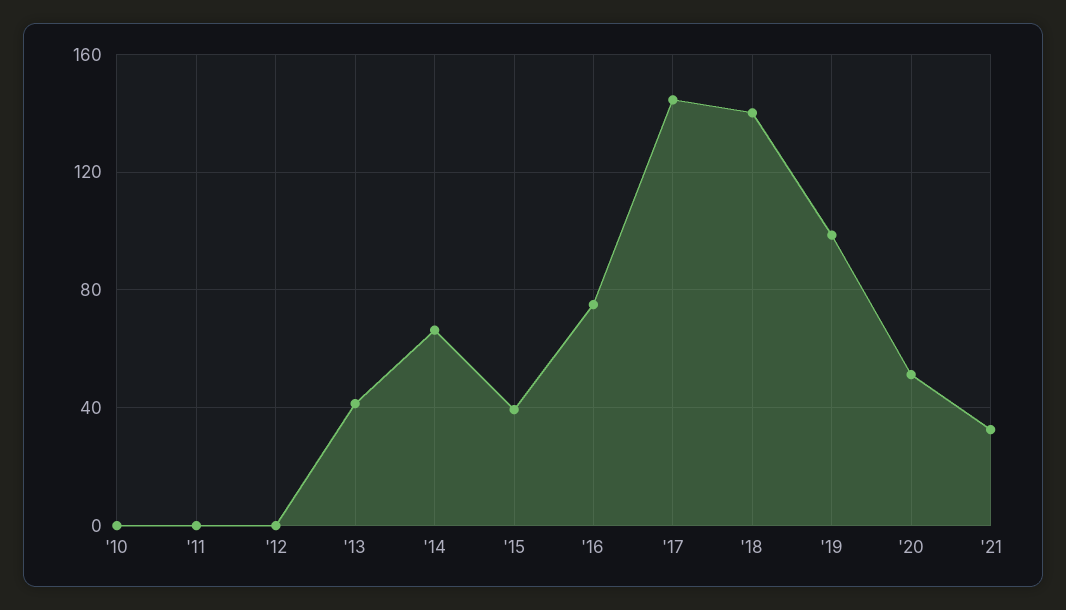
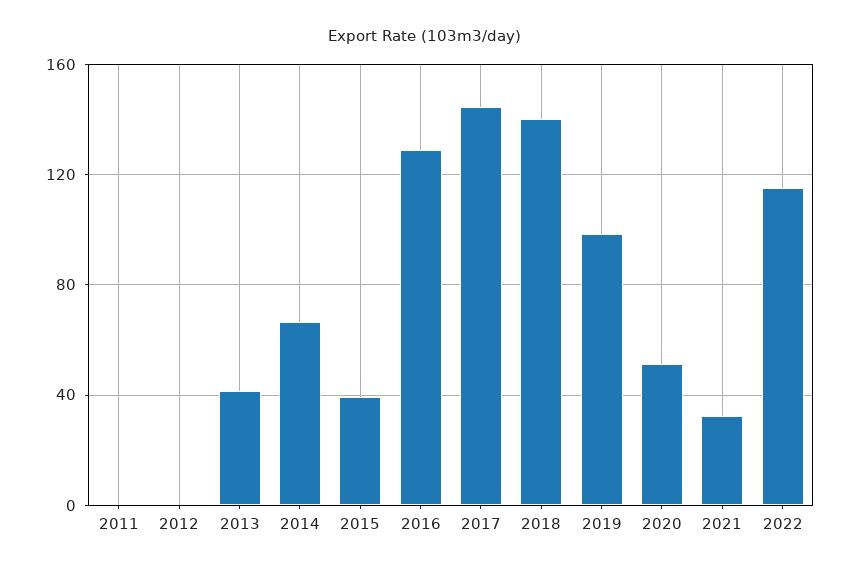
'10: 0 -> none
'16: 75 -> 130
2022: none -> 115

